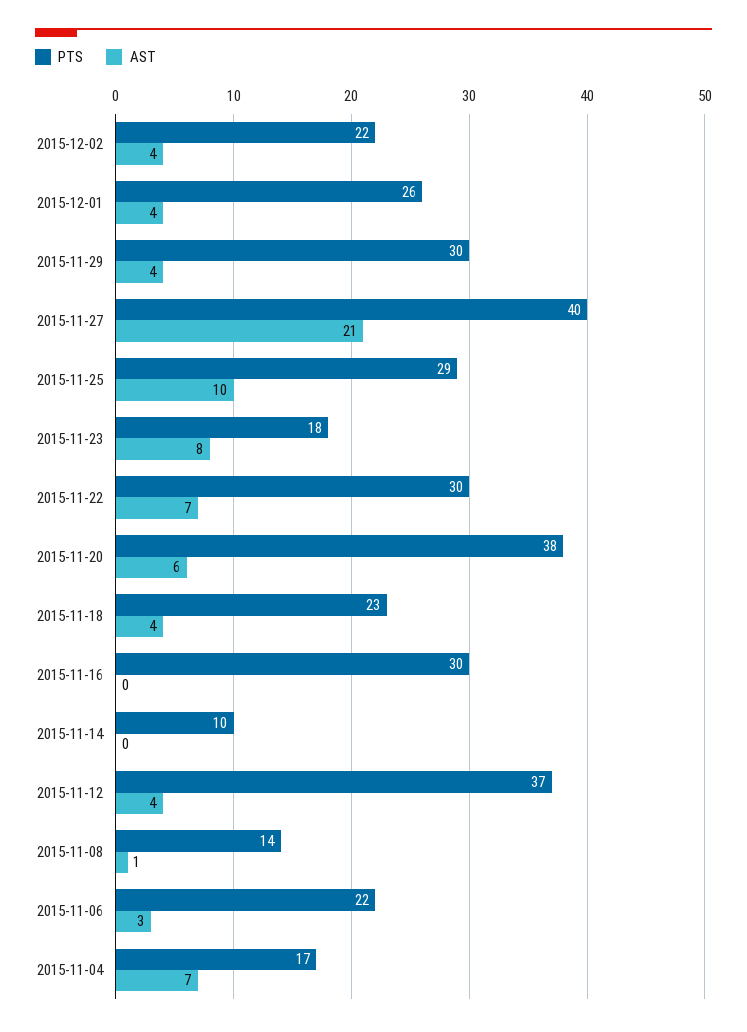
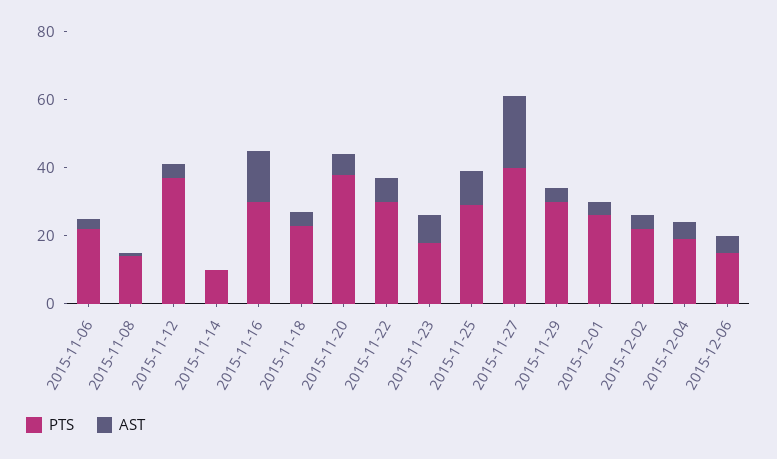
AST, 2015-11-16: 0 -> 15
PTS, 2015-11-04: 17 -> none
AST, 2015-11-04: 7 -> none
PTS, 2015-12-04: none -> 20
AST, 2015-12-04: none -> 5
PTS, 2015-12-06: none -> 15
AST, 2015-12-06: none -> 5

